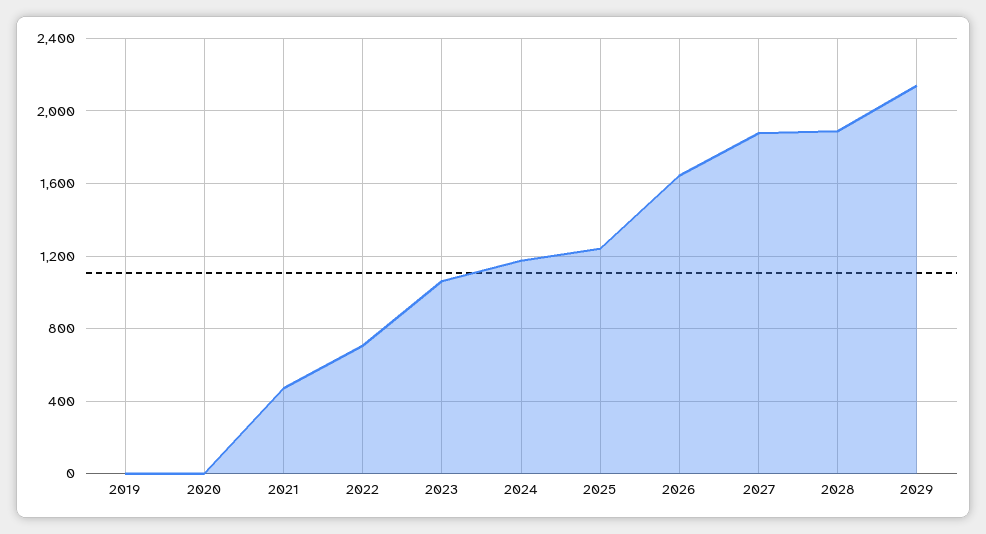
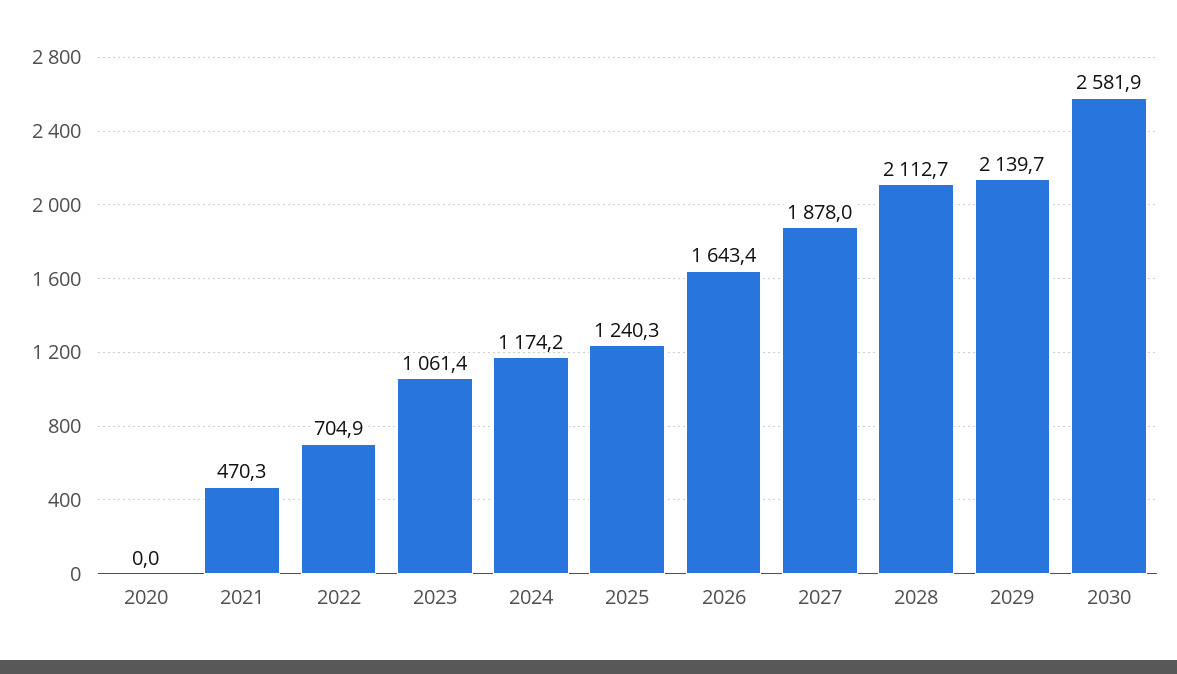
2019: 0 -> none
2028: 1900 -> 2112.7
2030: none -> 2581.9

